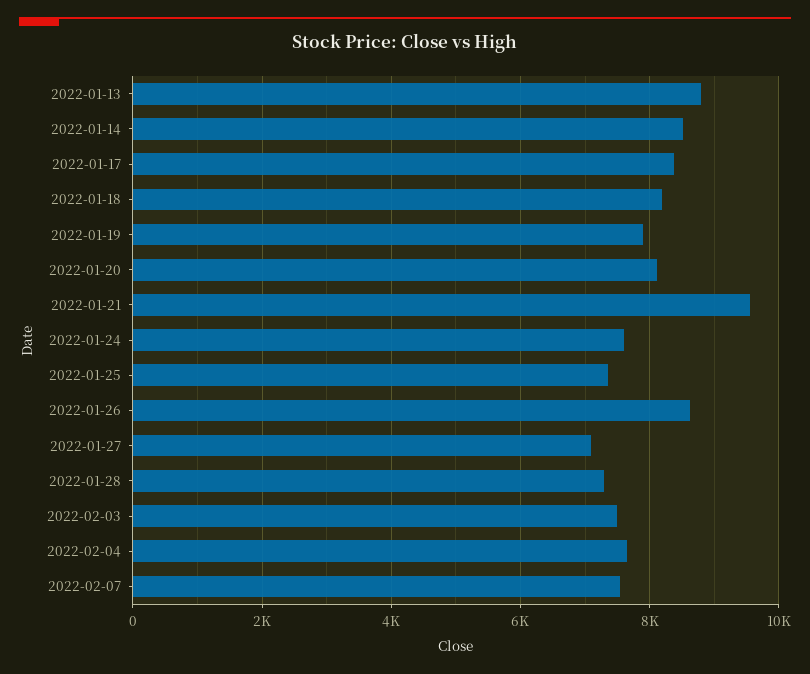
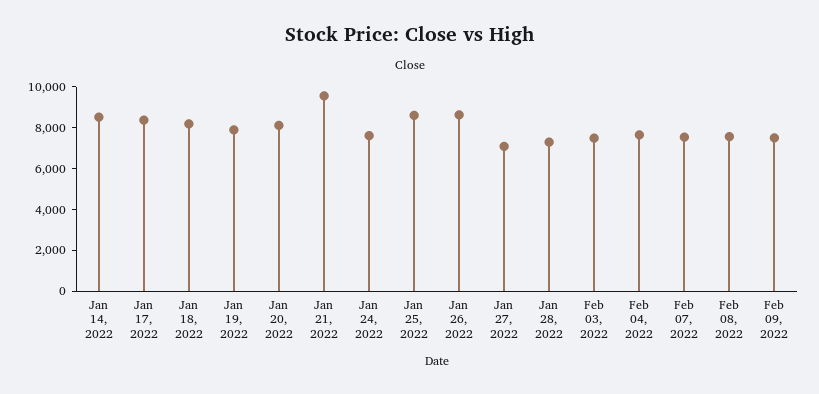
2022-01-13: 8800 -> none
2022-01-25: 7400 -> 8500
Feb 08, 2022: none -> 7500
Feb 09, 2022: none -> 7500

